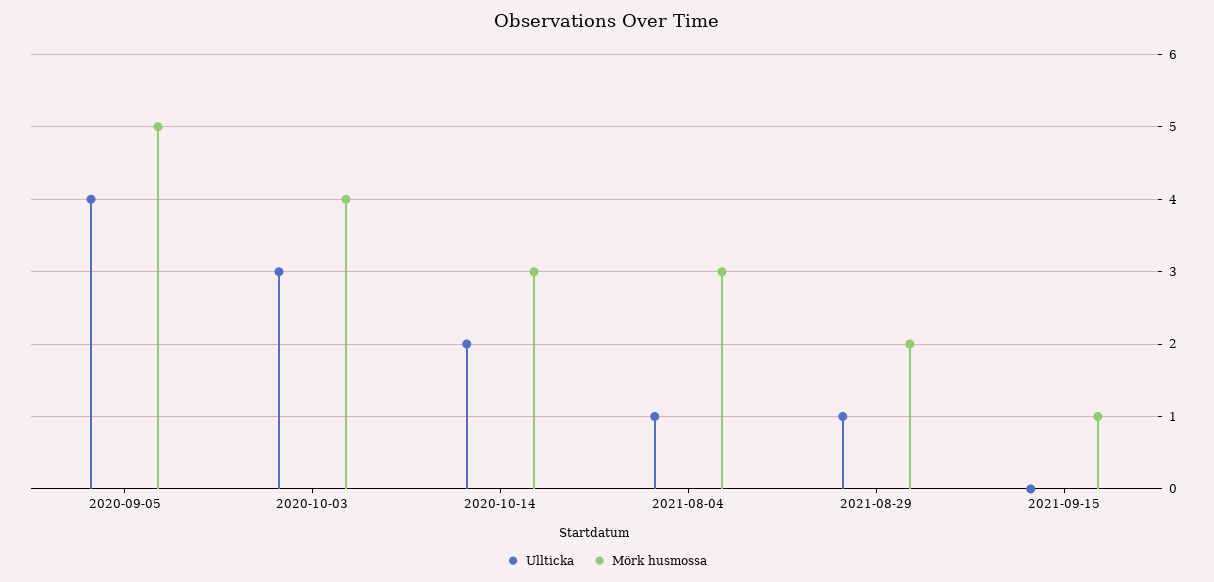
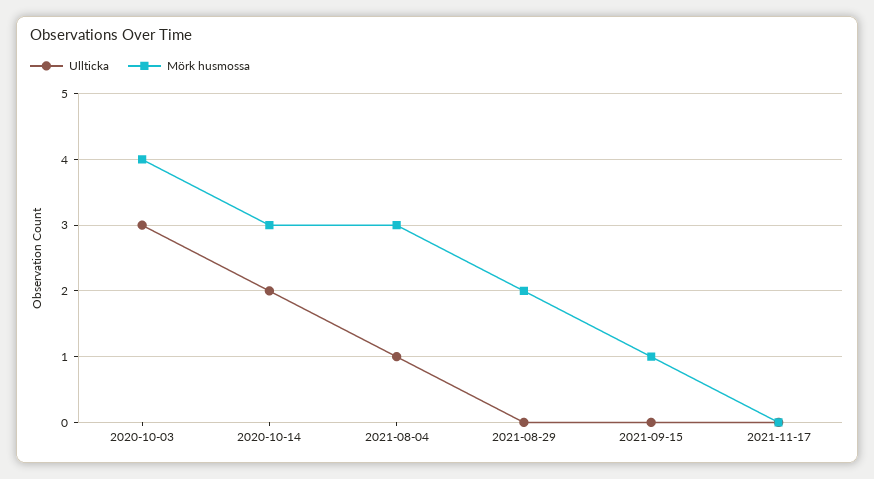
Ullticka, 2020-09-05: 4 -> none
Mörk husmossa, 2020-09-05: 5 -> none
Ullticka, 2021-08-29: 1 -> 0
Ullticka, 2021-11-17: none -> 0
Mörk husmossa, 2021-11-17: none -> 0

